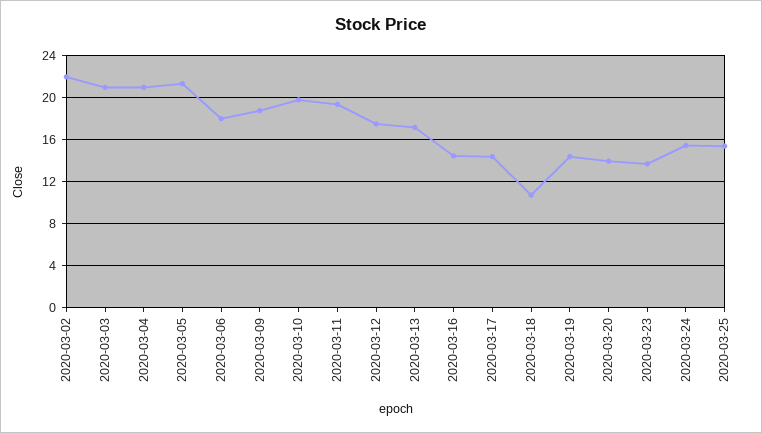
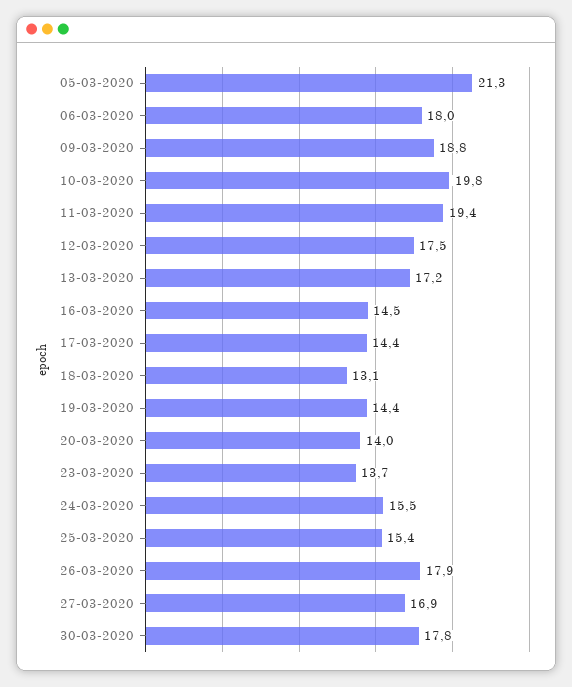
2020-03-02: 22 -> none
2020-03-03: 21 -> none
2020-03-04: 21 -> none
2020-03-18: 11 -> 13.1
26-03-2020: none -> 17.9
27-03-2020: none -> 16.9
30-03-2020: none -> 17.8

